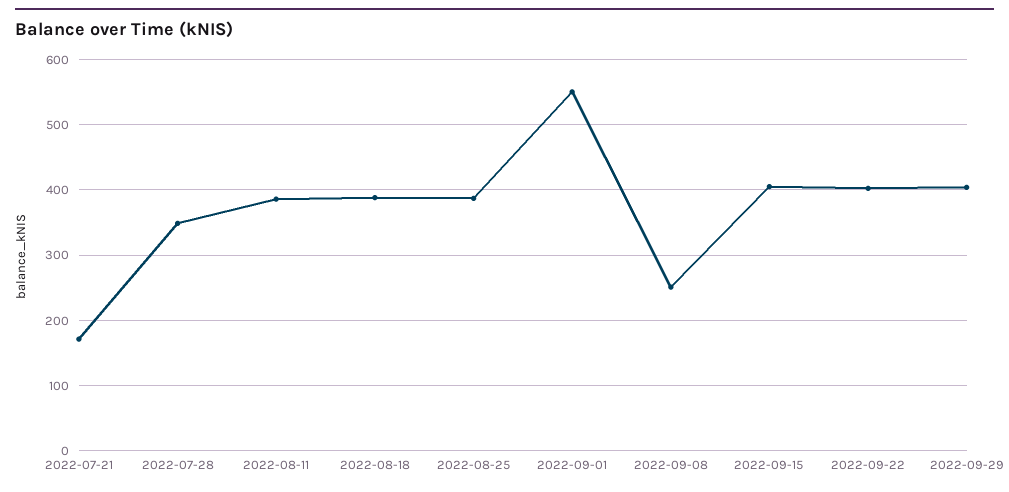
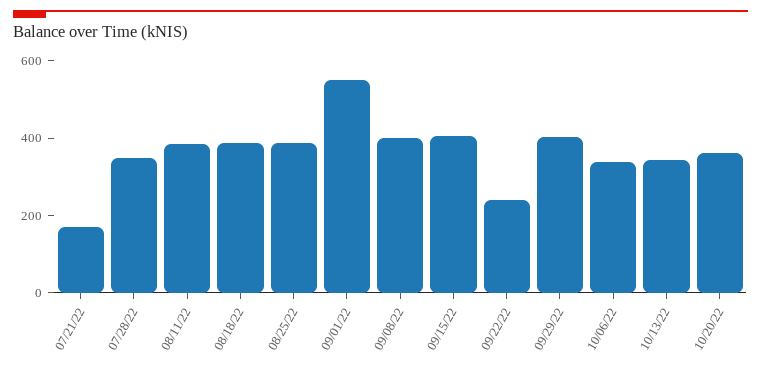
2022-09-08: 250 -> 400
2022-09-22: 400 -> 250
10/06/22: none -> 350
10/13/22: none -> 350
10/20/22: none -> 350

